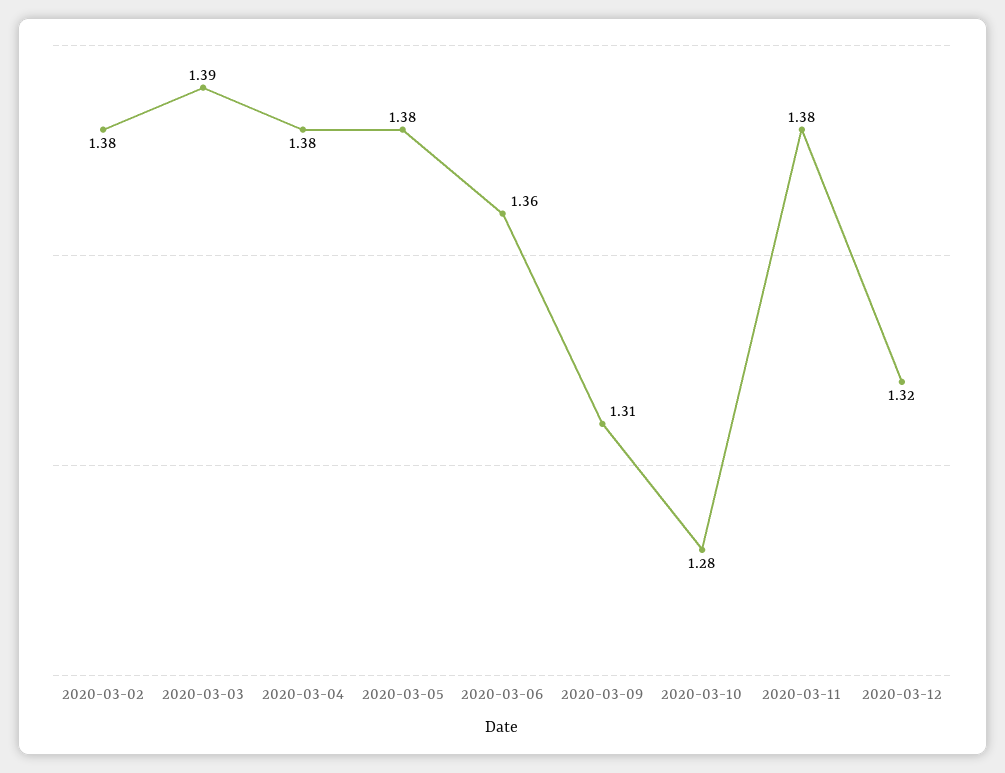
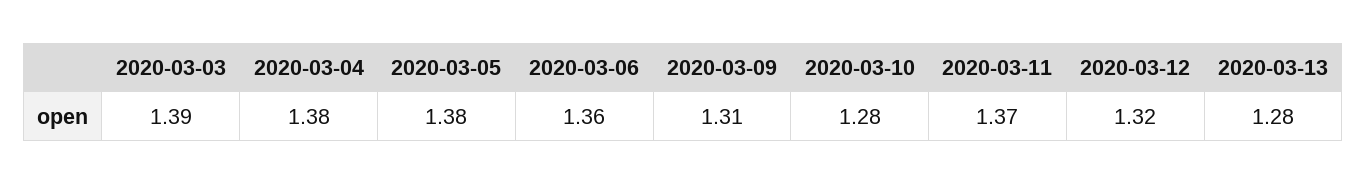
2020-03-02: 1.38 -> none
2020-03-11: 1.38 -> 1.37
2020-03-13: none -> 1.28

